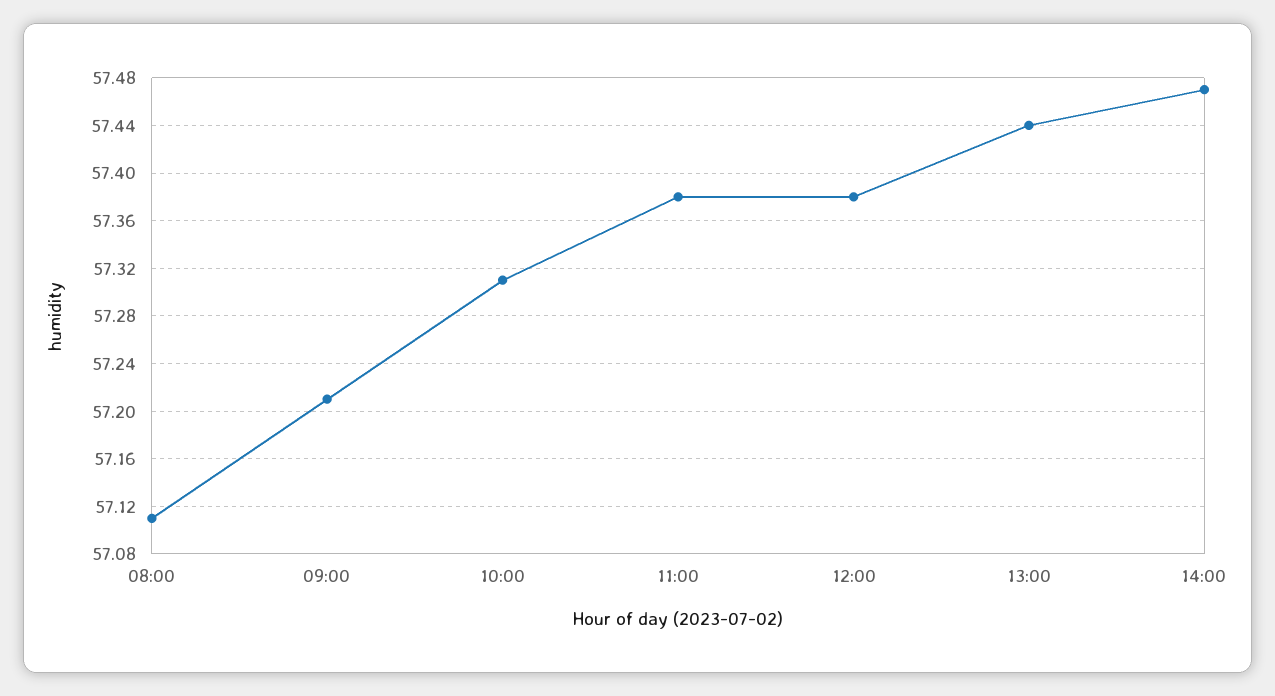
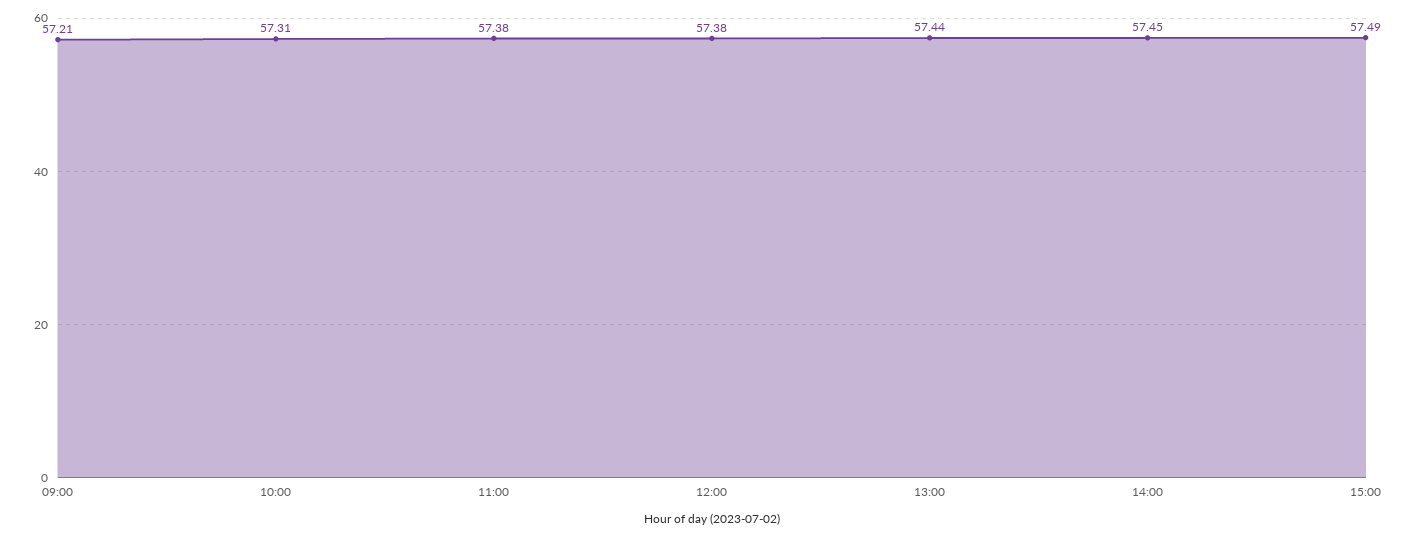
08:00: 57.11 -> none
14:00: 57.47 -> 57.45
15:00: none -> 57.49

